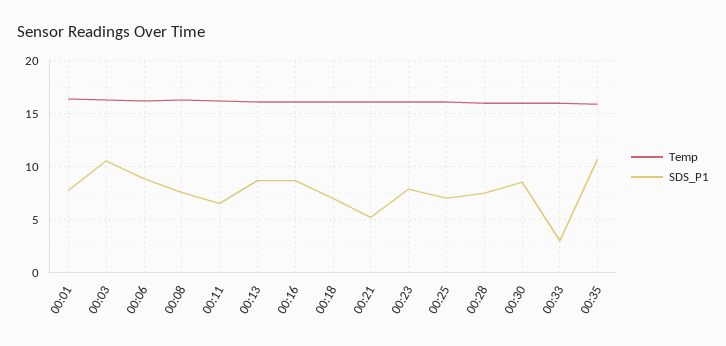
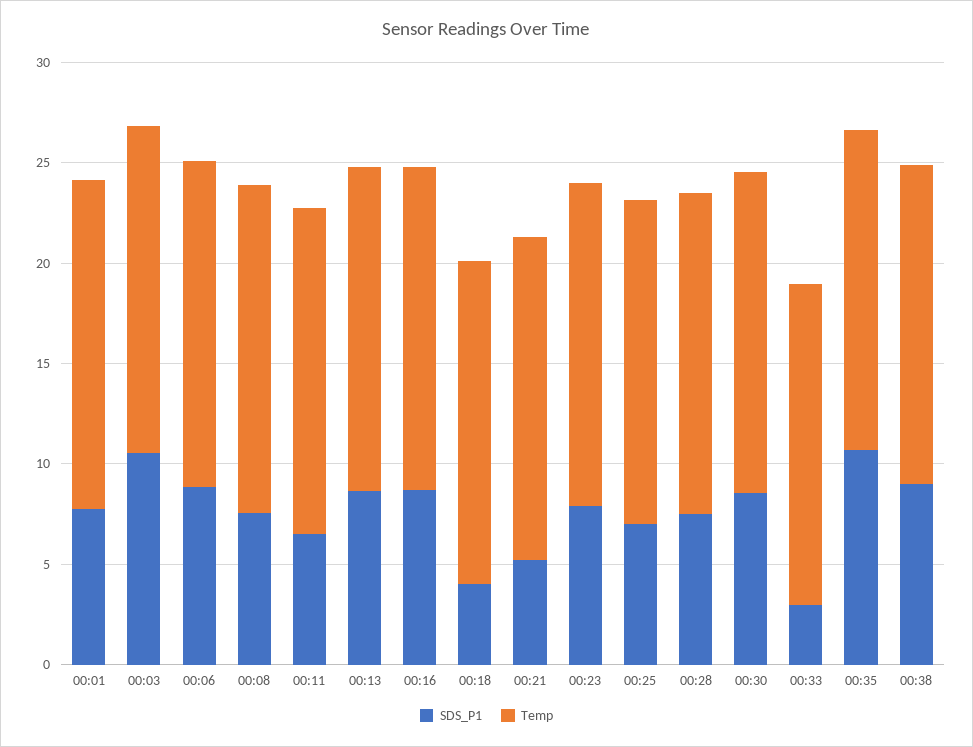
SDS_P1, 00:18: 7 -> 4
SDS_P1, 00:38: none -> 9
Temp, 00:38: none -> 16

